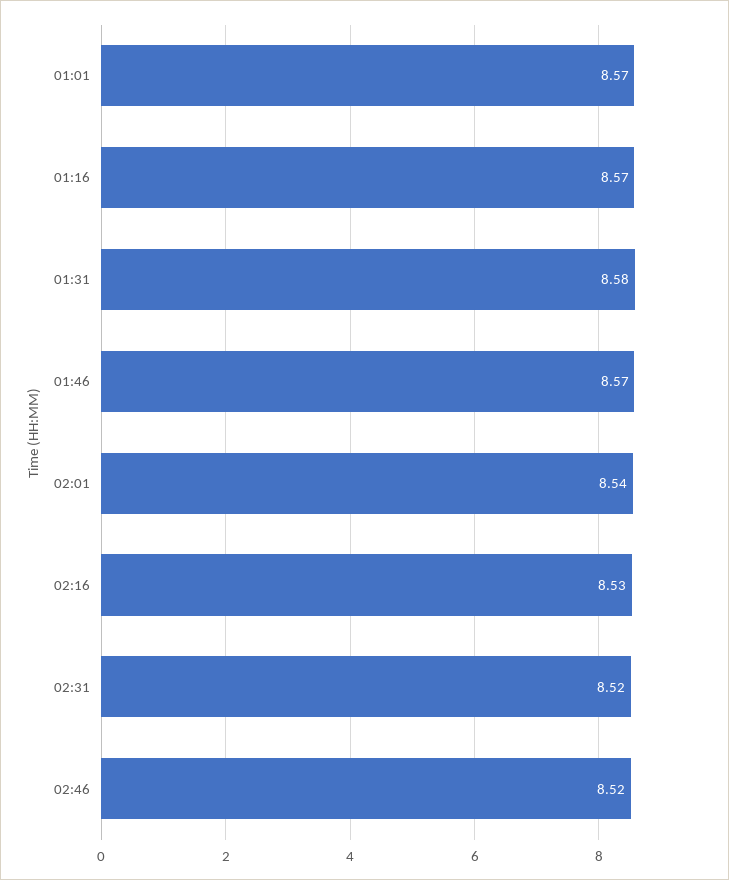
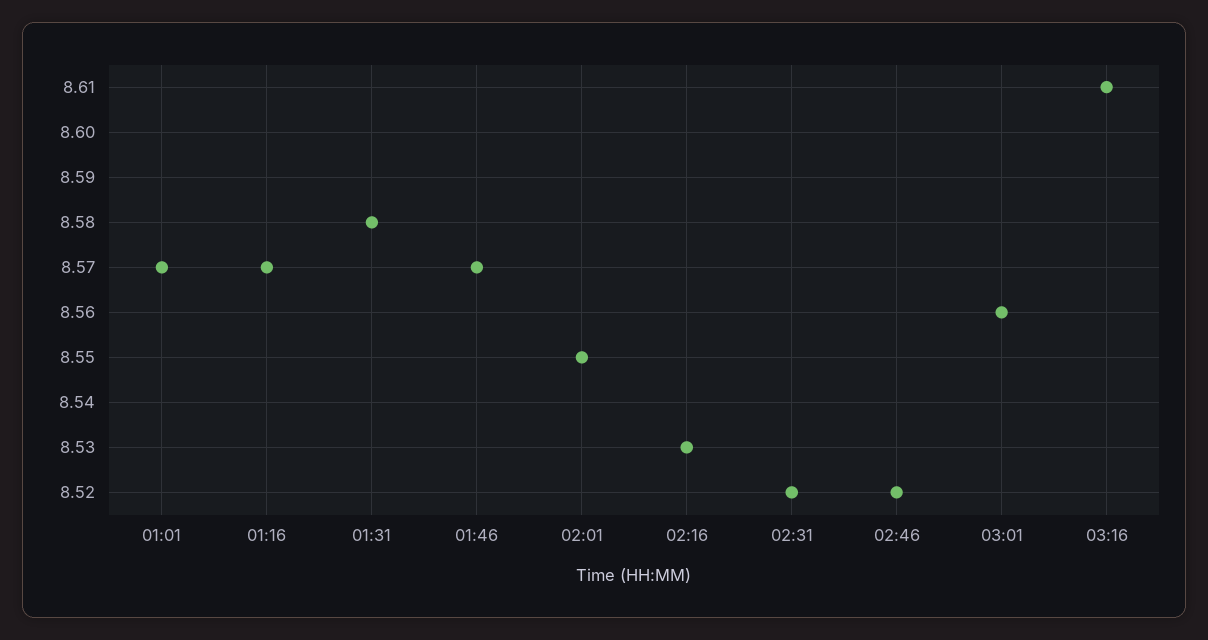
02:01: 8.54 -> 8.55
03:01: none -> 8.56
03:16: none -> 8.61

